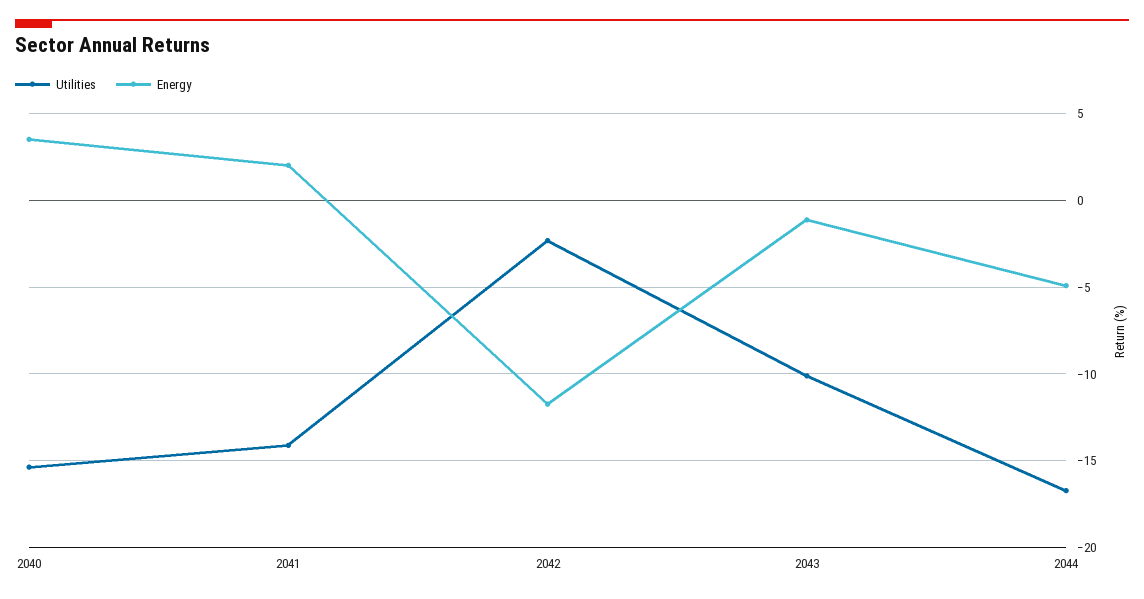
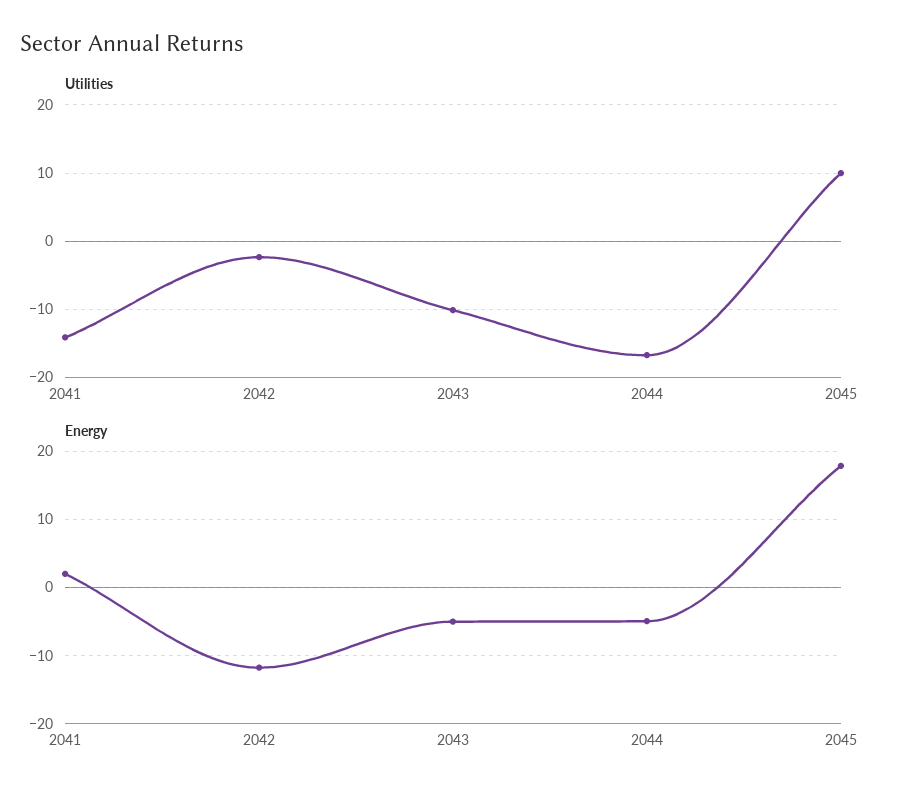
Utilities, 2040: -15.5 -> none
Energy, 2040: 3.5 -> none
Energy, 2043: -1 -> -5
Utilities, 2045: none -> 10
Energy, 2045: none -> 18

